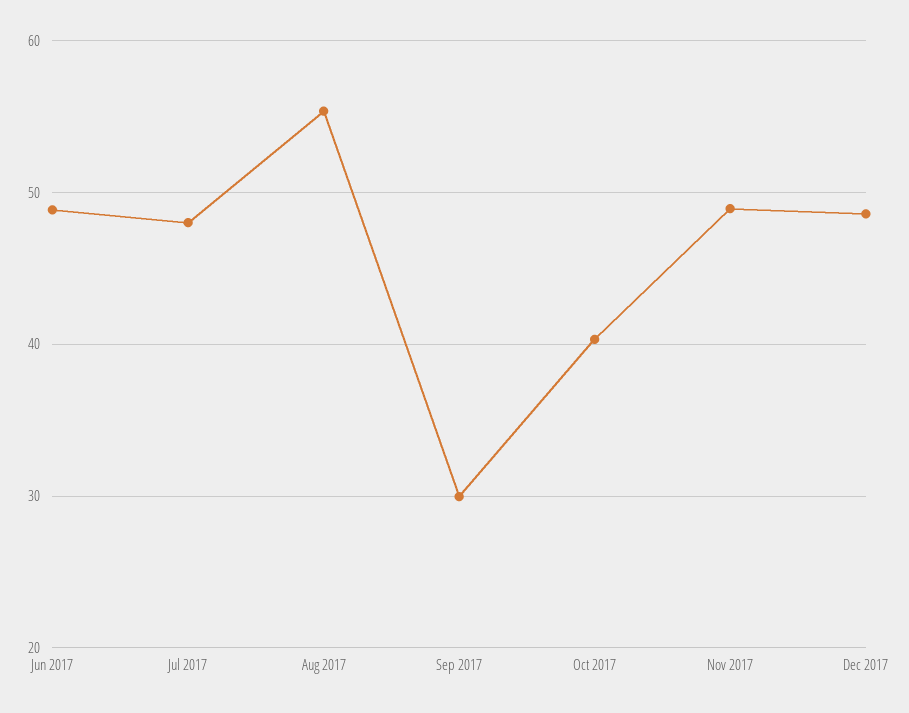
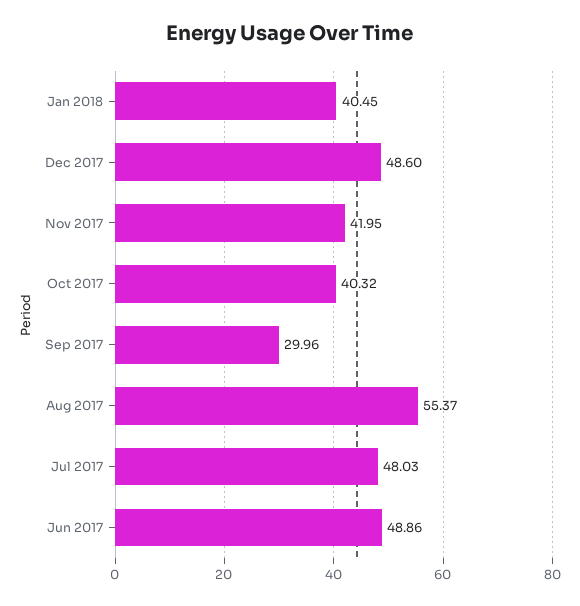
Nov 2017: 49 -> 41.95
Jan 2018: none -> 40.45

